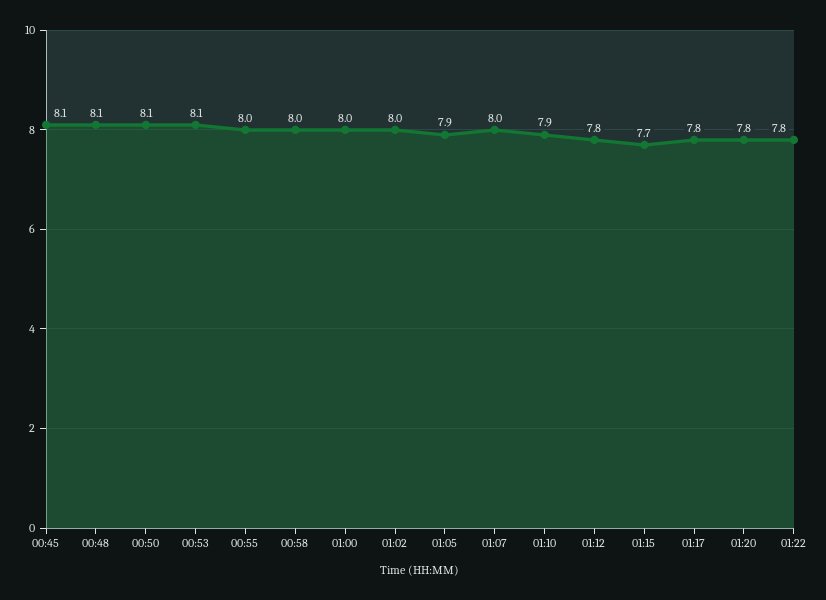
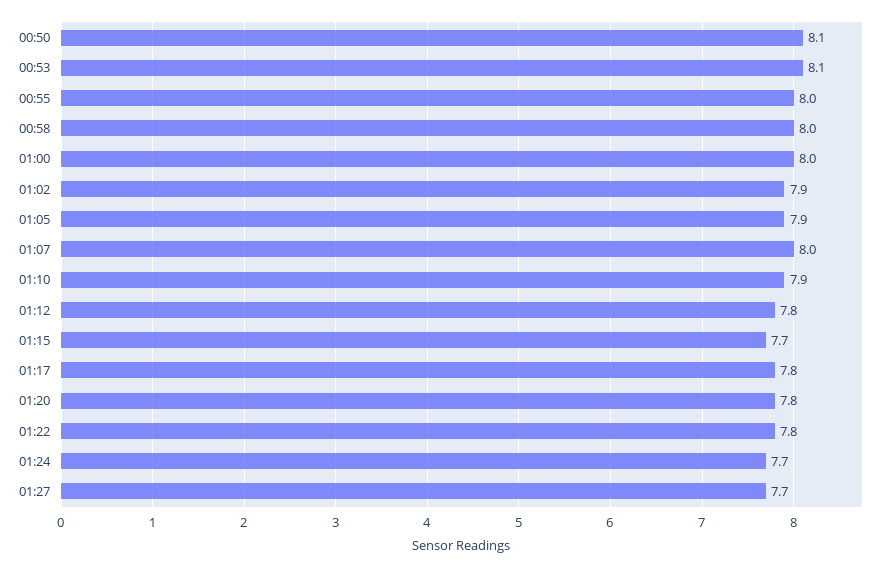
00:45: 8.1 -> none
00:48: 8.1 -> none
01:02: 8 -> 7.9
01:24: none -> 7.7
01:27: none -> 7.7

